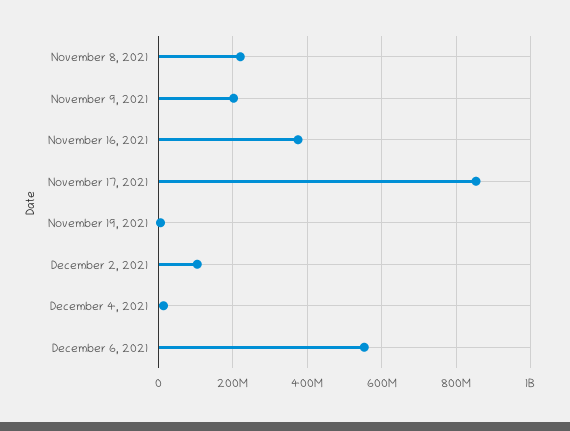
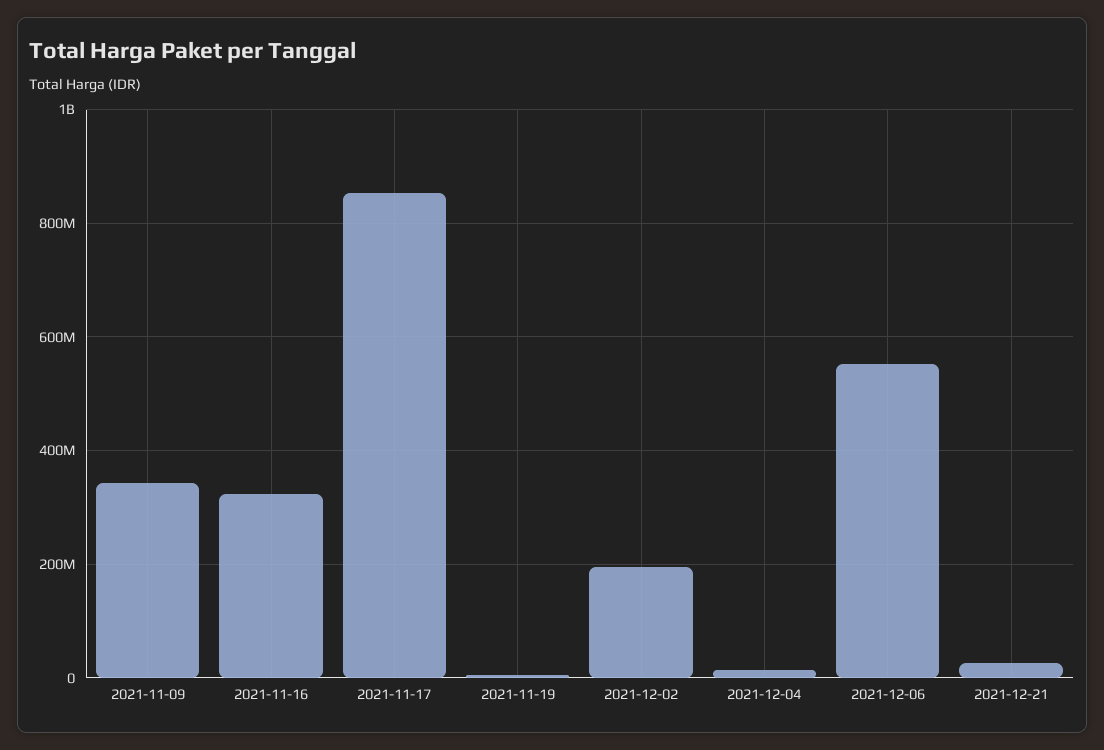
November 8, 2021: 220000000 -> none
November 9, 2021: 200000000 -> 340000000
November 16, 2021: 380000000 -> 320000000
December 2, 2021: 100000000 -> 200000000
2021-12-21: none -> 20000000

